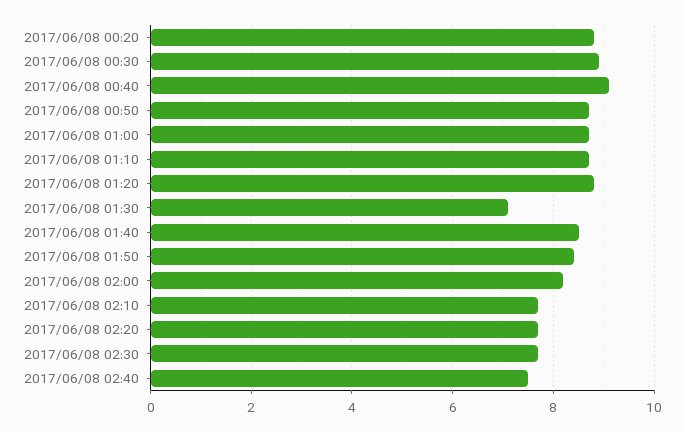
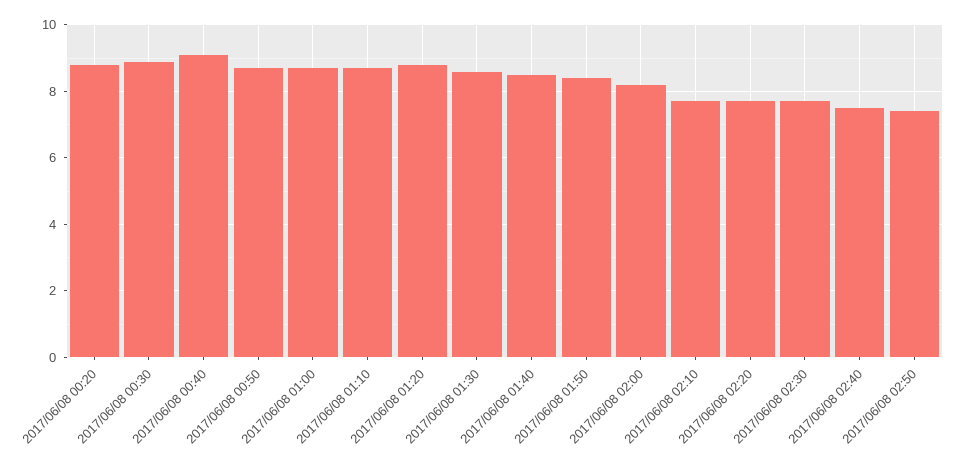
2017/06/08 01:30: 7 -> 8.5
2017/06/08 02:50: none -> 7.5

